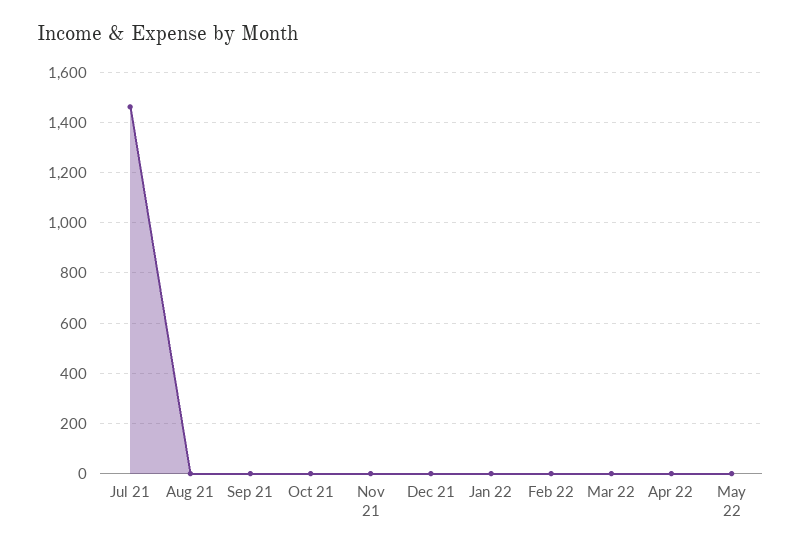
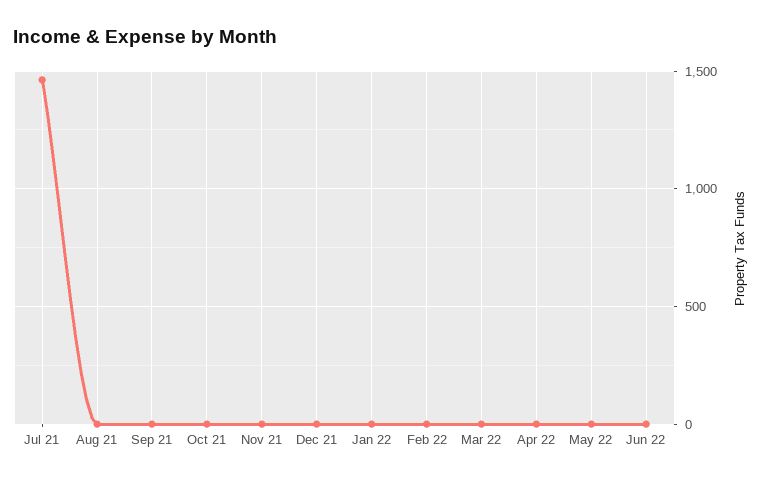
Jun 22: none -> 0

